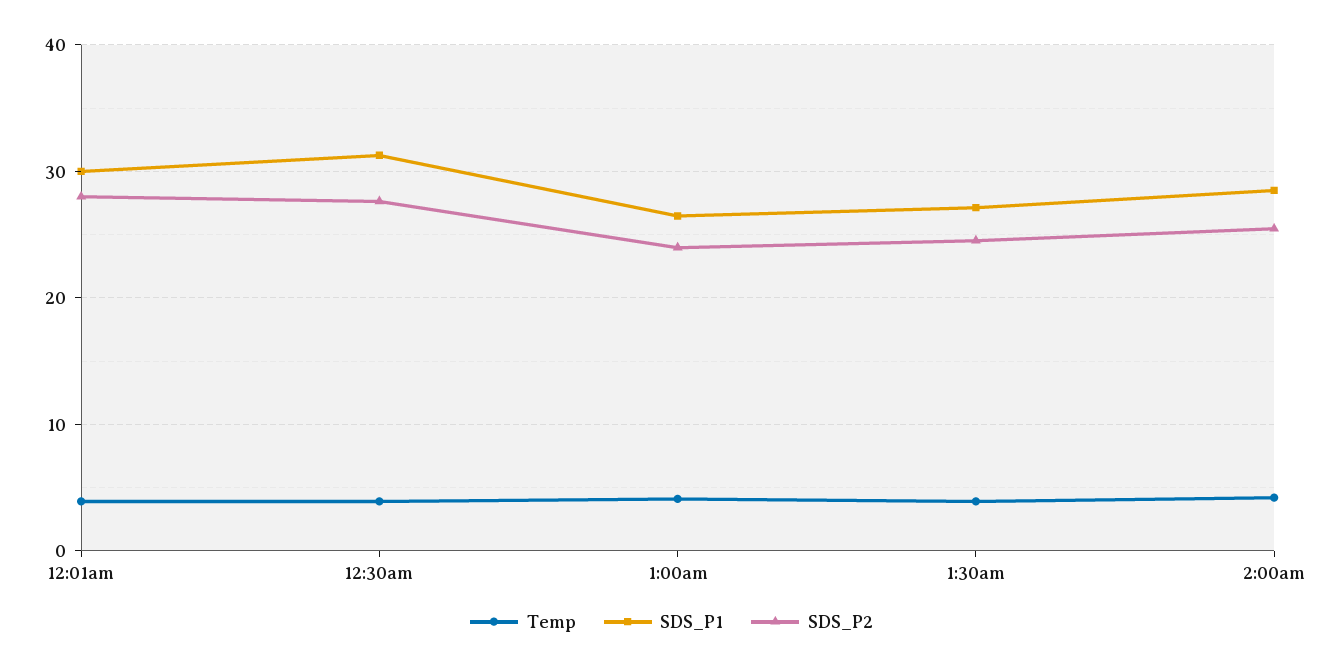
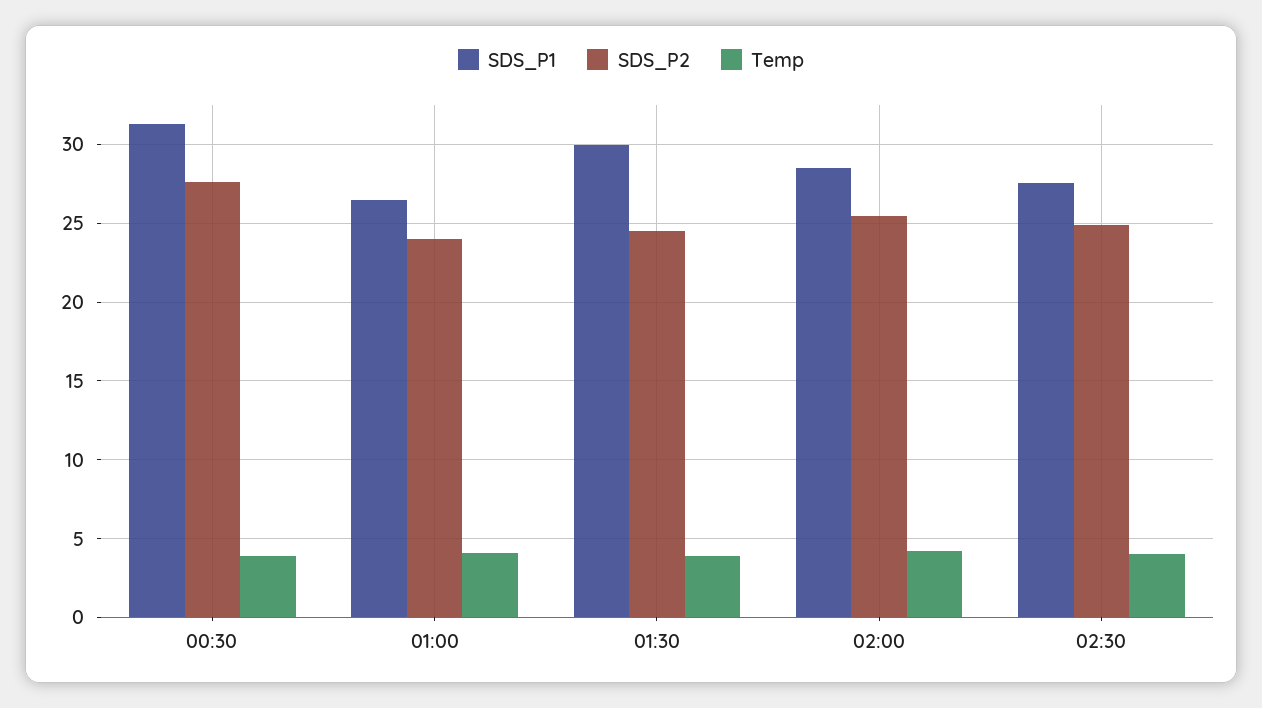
Temp, 12:01am: 4 -> none
SDS_P1, 12:01am: 30 -> none
SDS_P2, 12:01am: 28 -> none
SDS_P1, 1:30am: 27 -> 30
SDS_P1, 02:30: none -> 27.5
SDS_P2, 02:30: none -> 25
Temp, 02:30: none -> 4

